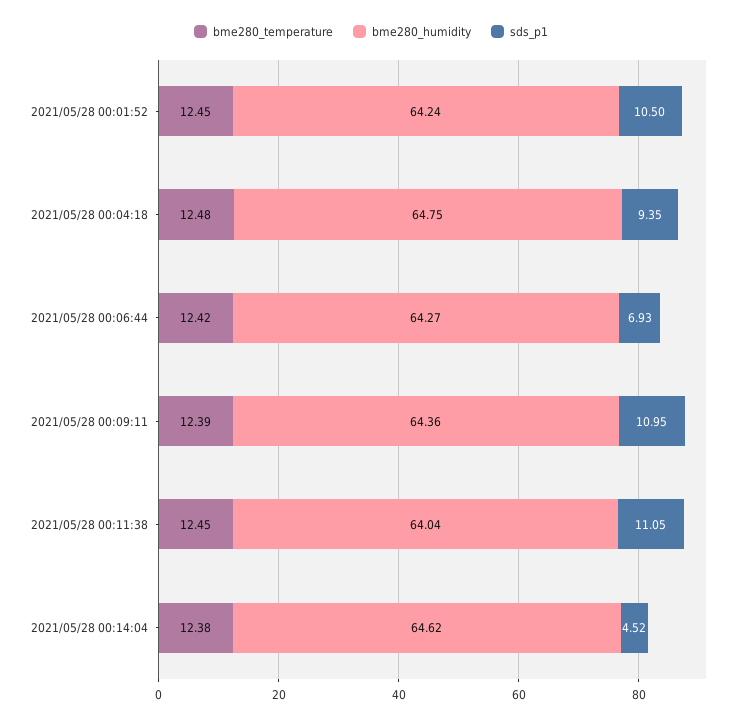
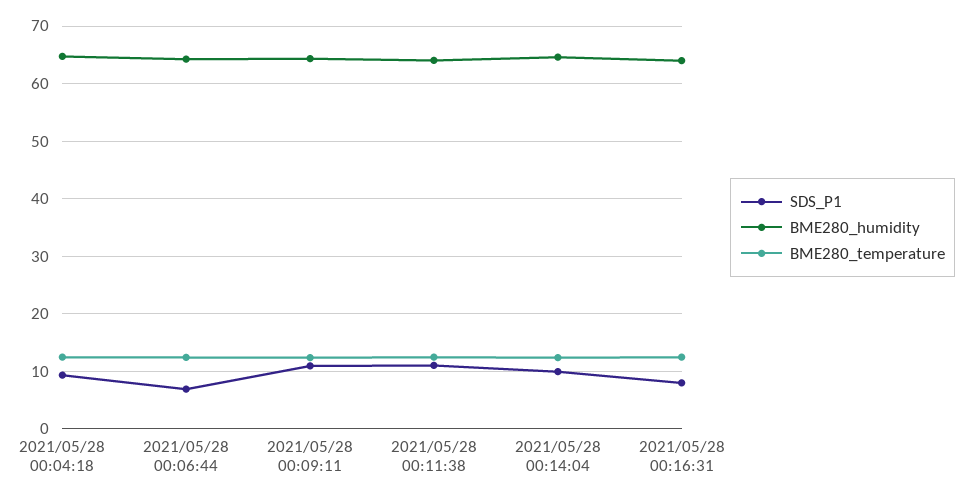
bme280_temperature, 2021/05/28 00:01:52: 12.45 -> none
bme280_humidity, 2021/05/28 00:01:52: 64.24 -> none
sds_p1, 2021/05/28 00:01:52: 10.5 -> none
sds_p1, 2021/05/28 00:14:04: 4.52 -> 10
sds_p1, 2021/05/28 00:16:31: none -> 8
bme280_humidity, 2021/05/28 00:16:31: none -> 64
bme280_temperature, 2021/05/28 00:16:31: none -> 12

